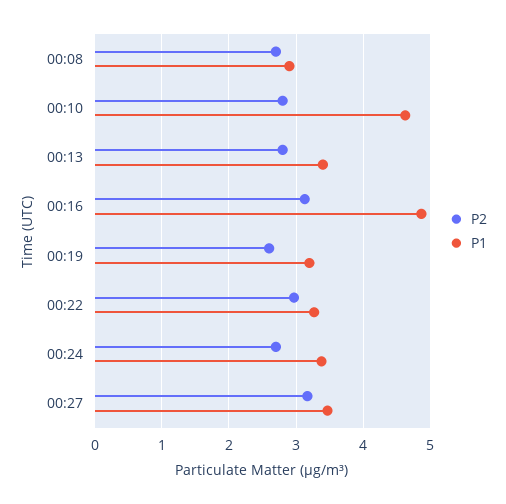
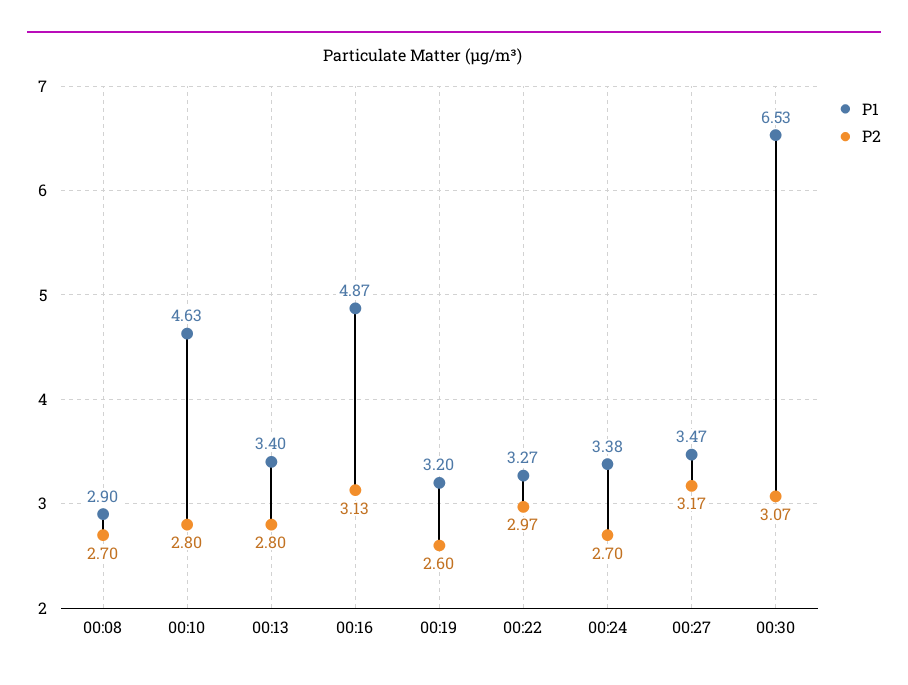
P1, 00:30: none -> 6.53
P2, 00:30: none -> 3.07

